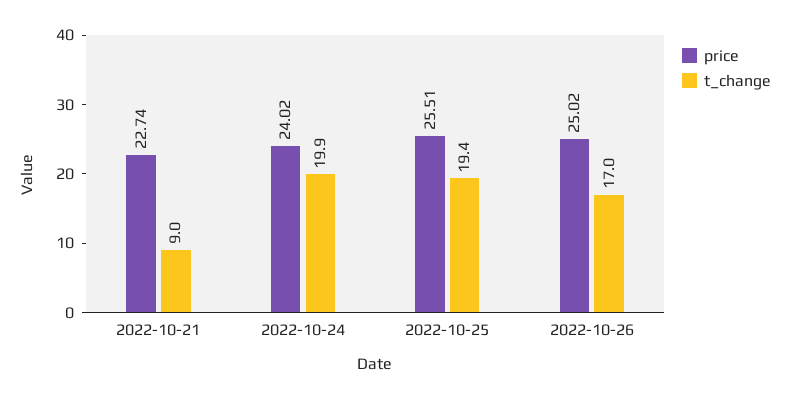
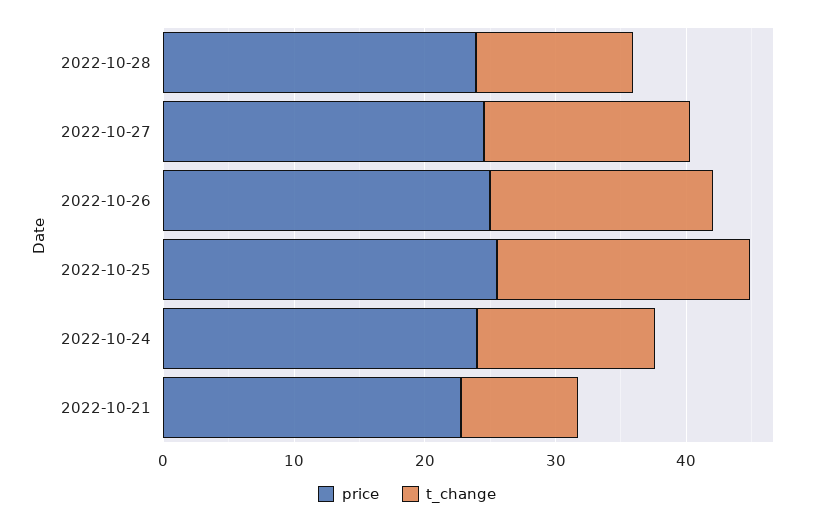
t_change, 2022-10-24: 19.9 -> 14
price, 2022-10-28: none -> 24
t_change, 2022-10-28: none -> 12
price, 2022-10-27: none -> 24
t_change, 2022-10-27: none -> 16

